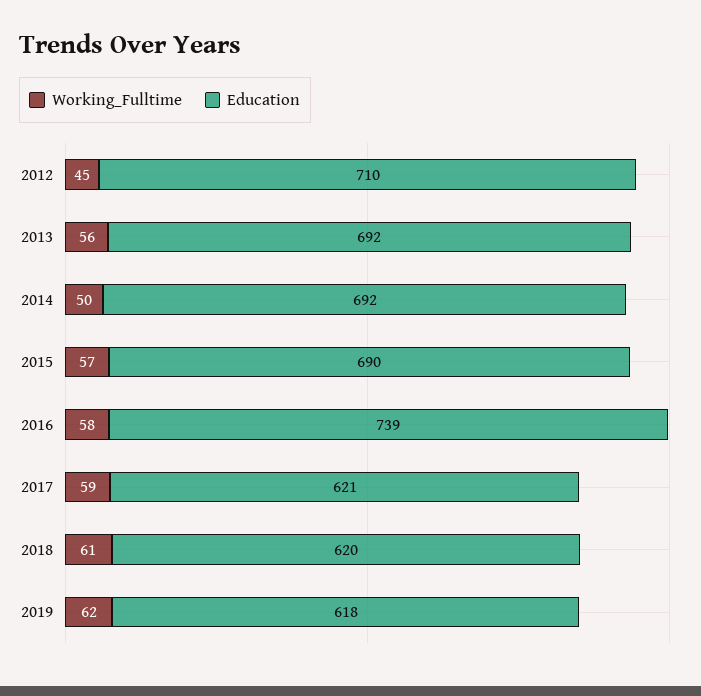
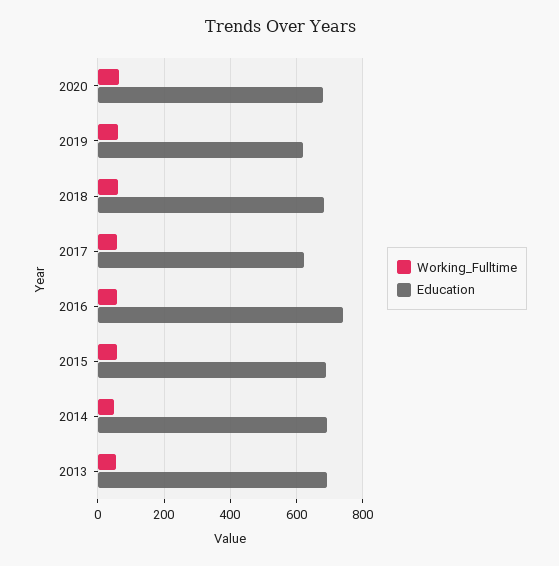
Working_Fulltime, 2012: 45 -> none
Education, 2012: 710 -> none
Education, 2018: 620 -> 680
Working_Fulltime, 2020: none -> 60
Education, 2020: none -> 680

